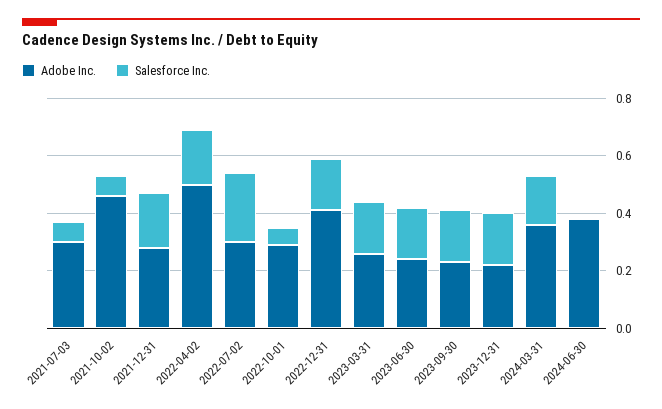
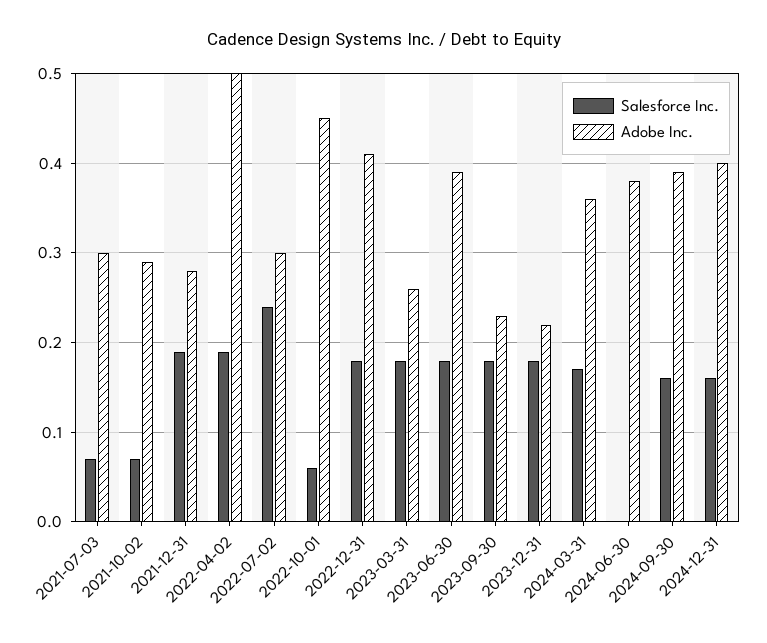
Adobe Inc., 2021-10-02: 0.45 -> 0.29
Adobe Inc., 2022-10-01: 0.3 -> 0.45
Adobe Inc., 2023-06-30: 0.25 -> 0.39
Salesforce Inc., 2024-09-30: none -> 0.16
Adobe Inc., 2024-09-30: none -> 0.39
Salesforce Inc., 2024-12-31: none -> 0.16
Adobe Inc., 2024-12-31: none -> 0.4

